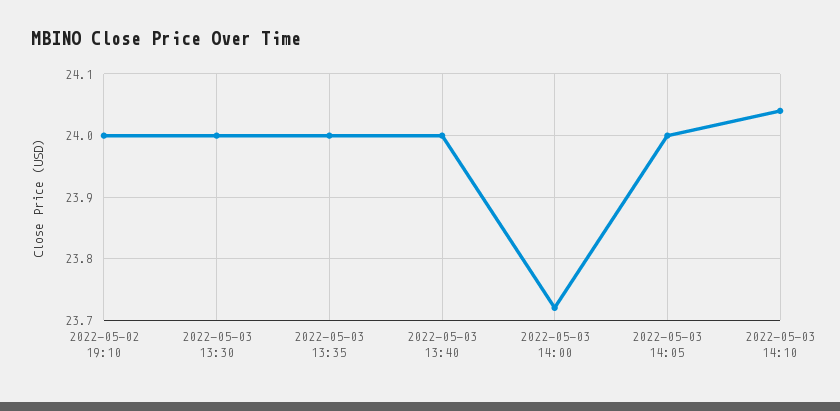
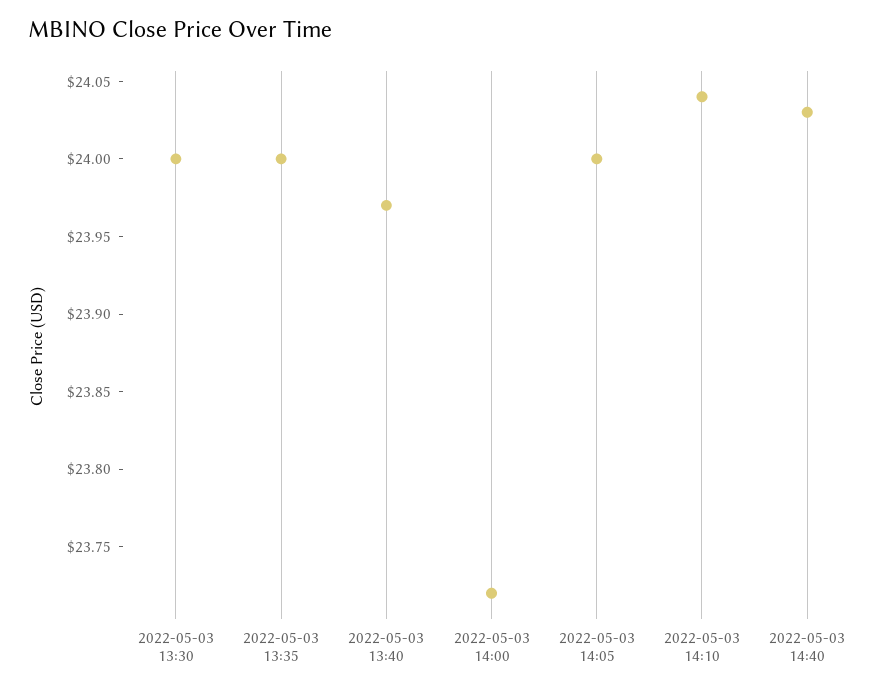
2022-05-02 19:10: 24 -> none
2022-05-03 13:40: 24 -> 23.97
2022-05-03 14:40: none -> 24.03

